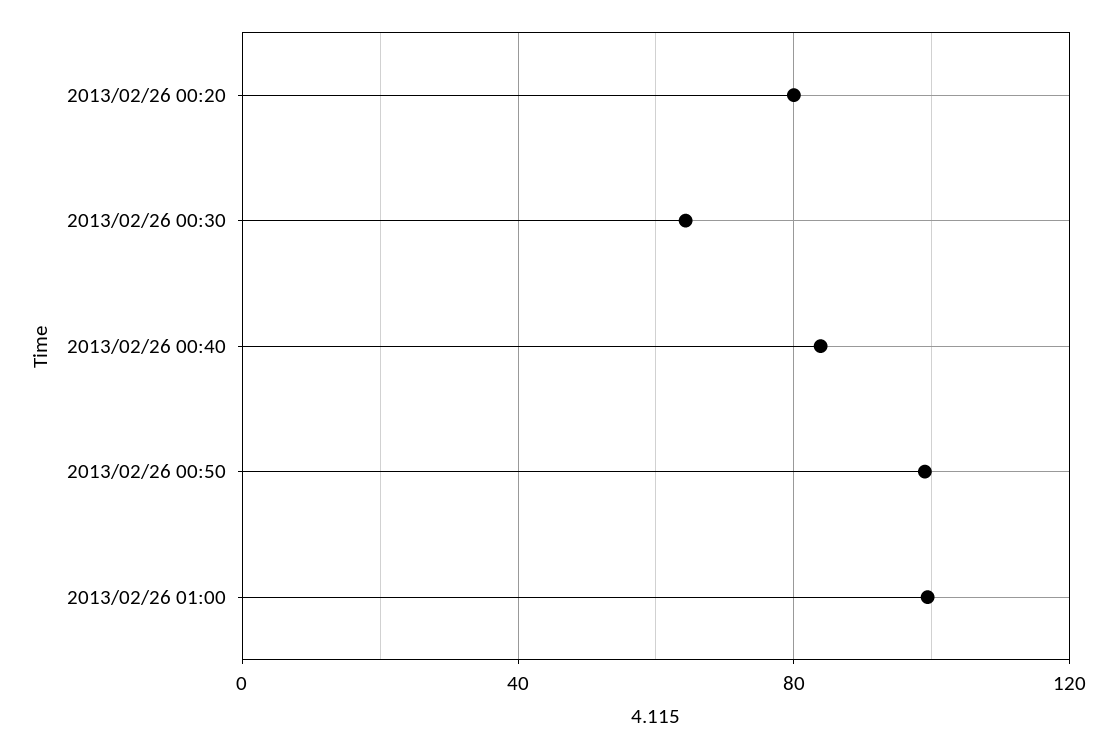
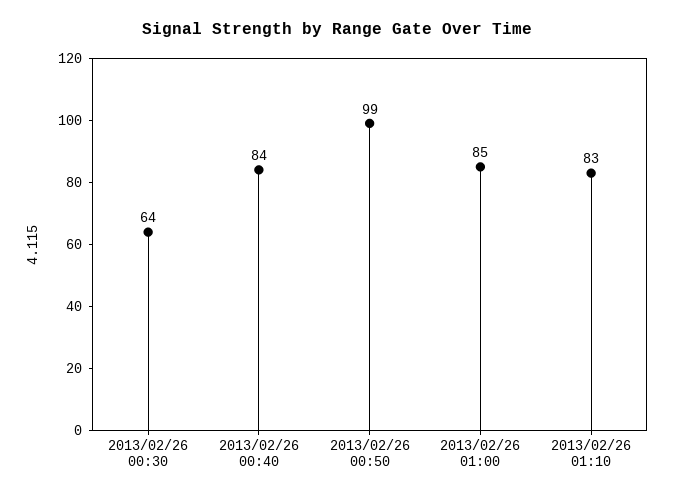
2013/02/26 00:20: 80 -> none
2013/02/26 01:00: 100 -> 85
2013/02/26 01:10: none -> 83

